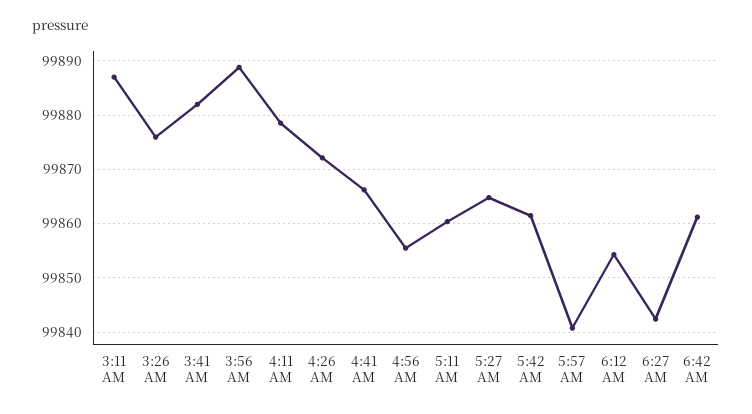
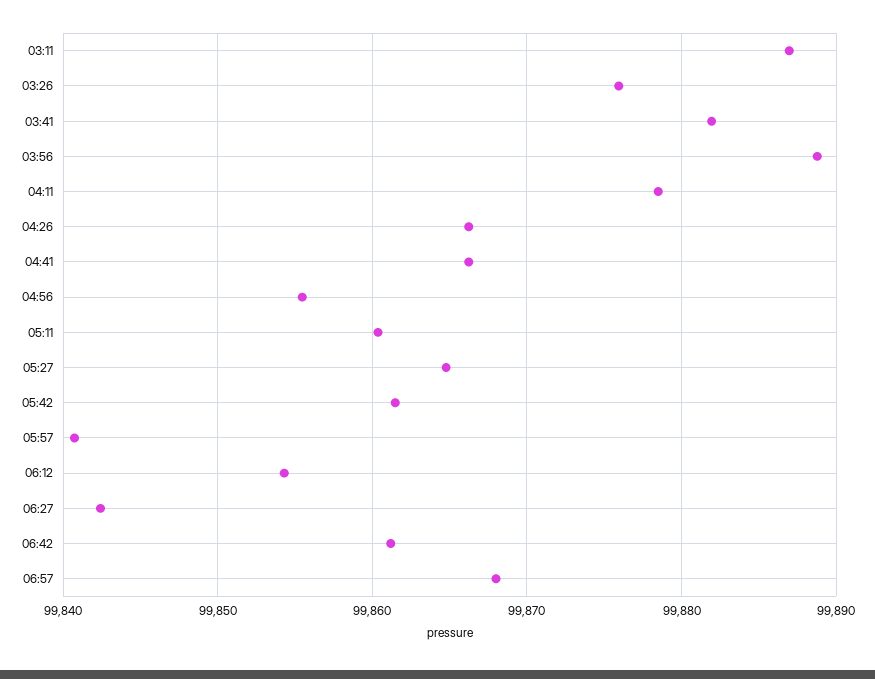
4:26 AM: 99872 -> 99866
06:57: none -> 99868

